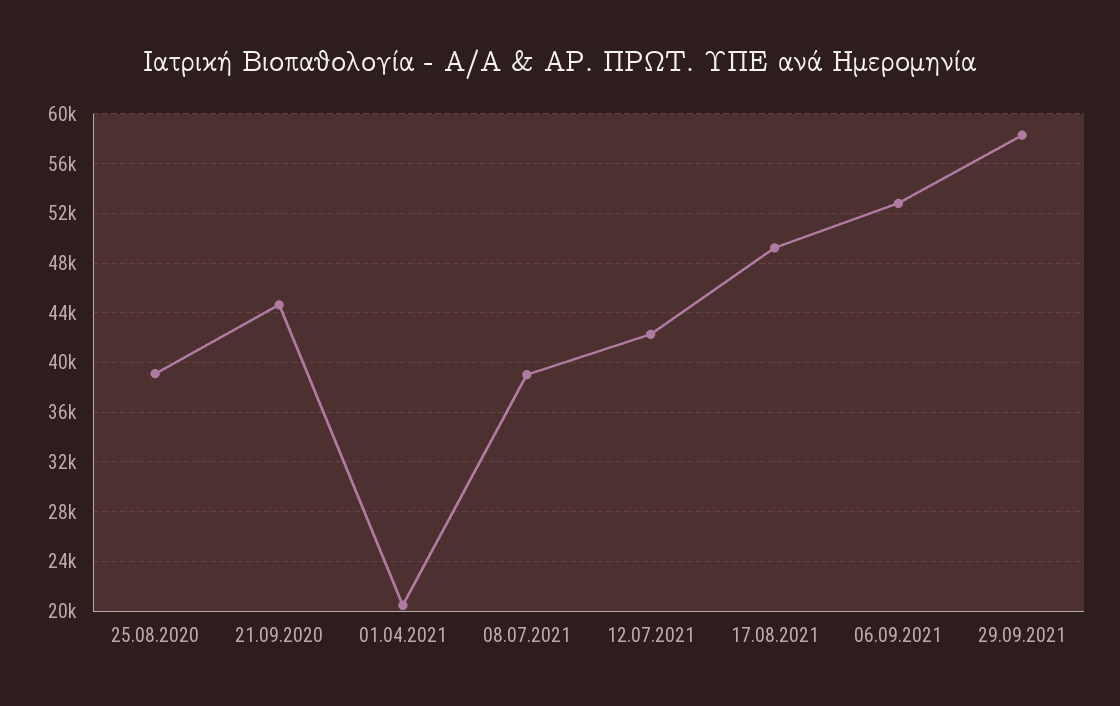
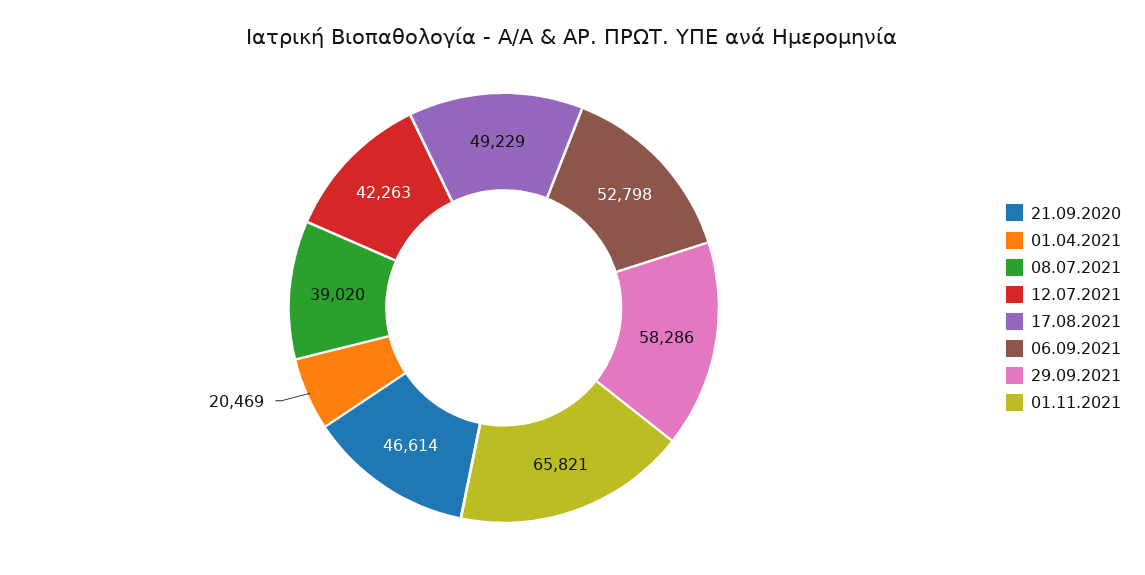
25.08.2020: 39000 -> none
21.09.2020: 44500 -> 46614
01.11.2021: none -> 65821

